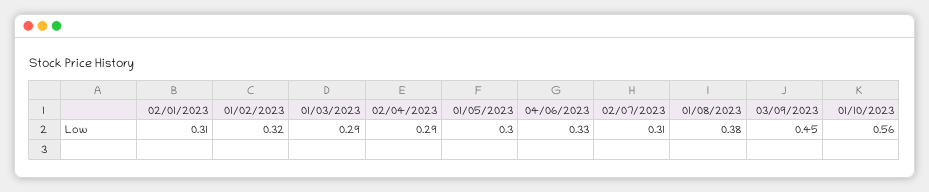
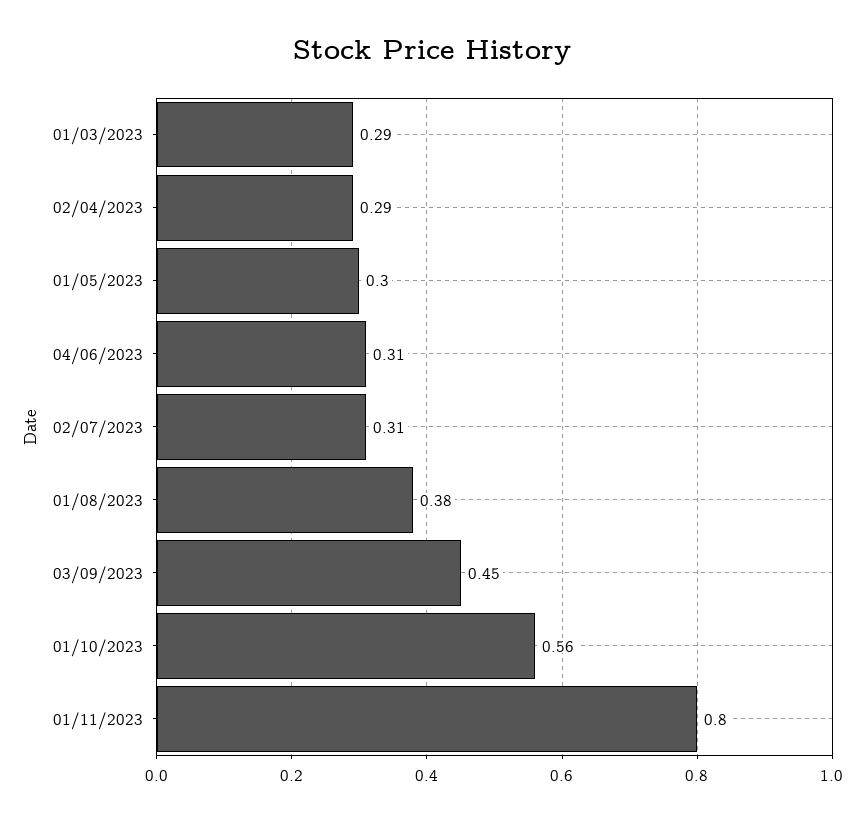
02/01/2023: 0.31 -> none
01/02/2023: 0.32 -> none
04/06/2023: 0.33 -> 0.31
01/11/2023: none -> 0.8

